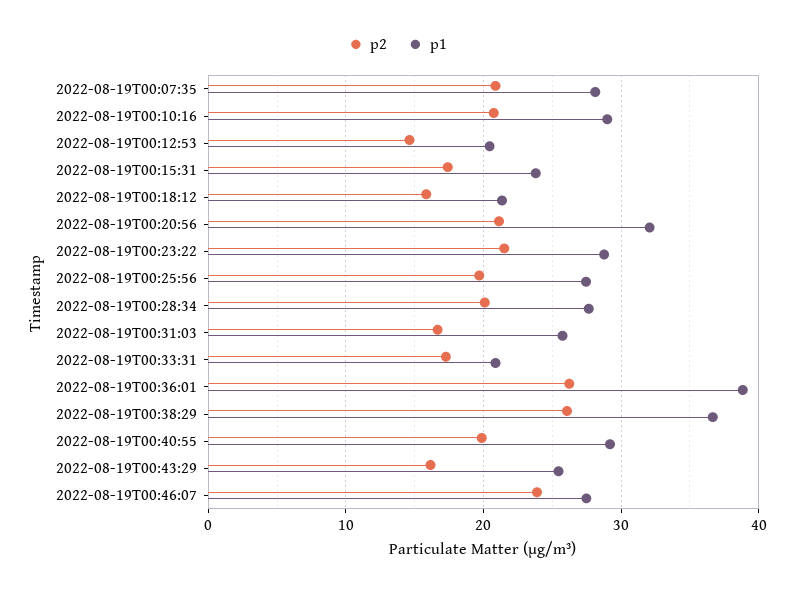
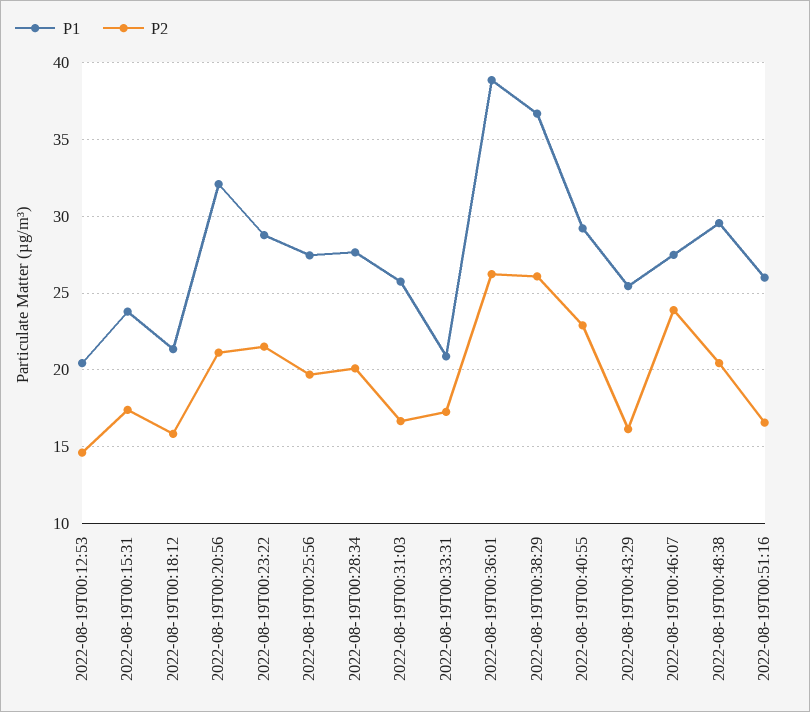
p2, 2022-08-19T00:07:35: 21 -> none
p1, 2022-08-19T00:07:35: 28 -> none
p2, 2022-08-19T00:10:16: 21 -> none
p1, 2022-08-19T00:10:16: 29 -> none
p2, 2022-08-19T00:40:55: 20 -> 23
p1, 2022-08-19T00:48:38: none -> 29.5
p2, 2022-08-19T00:48:38: none -> 20.5
p1, 2022-08-19T00:51:16: none -> 26
p2, 2022-08-19T00:51:16: none -> 16.5

